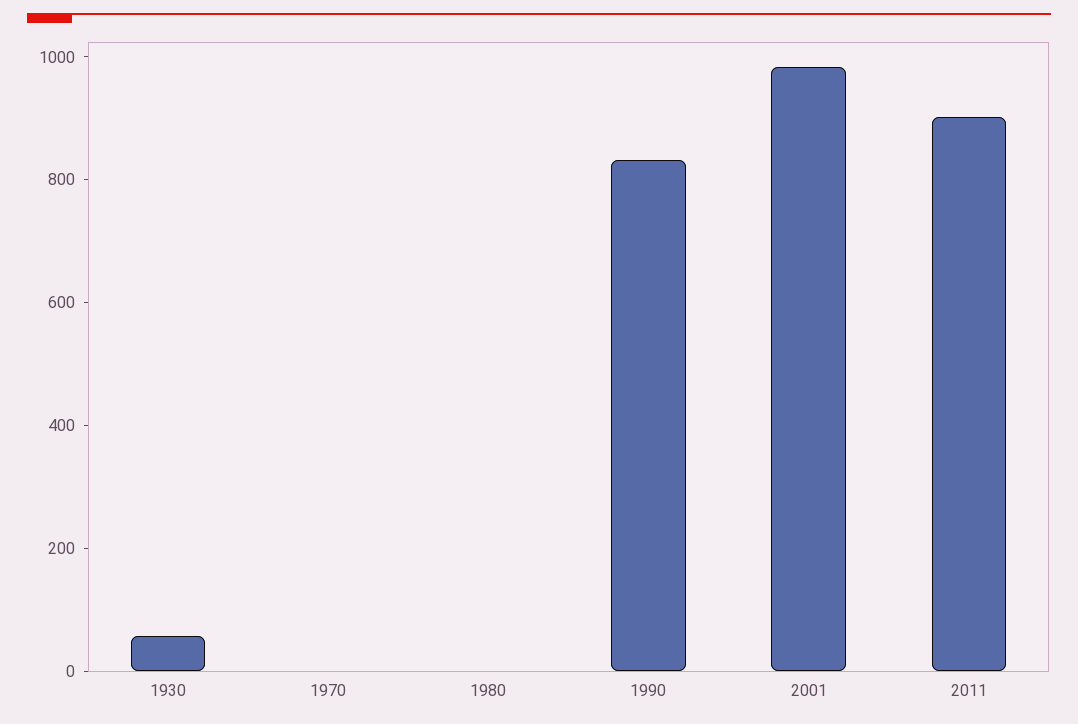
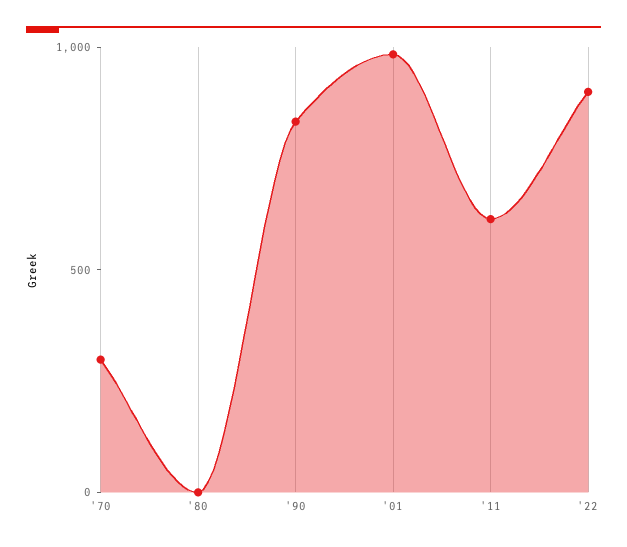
1930: 50 -> none
1970: 0 -> 300
2011: 900 -> 600
'22: none -> 900

